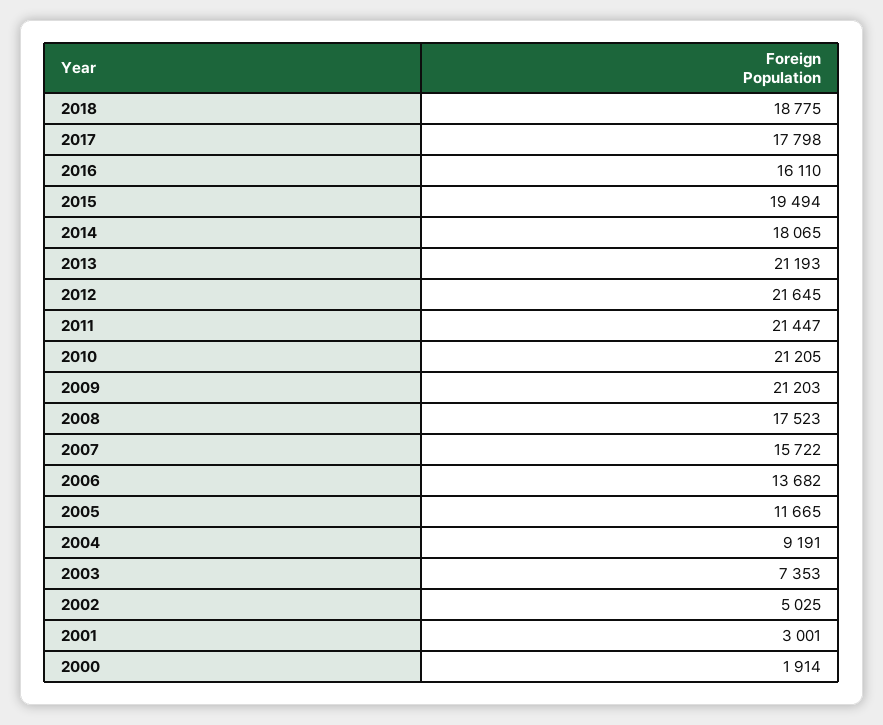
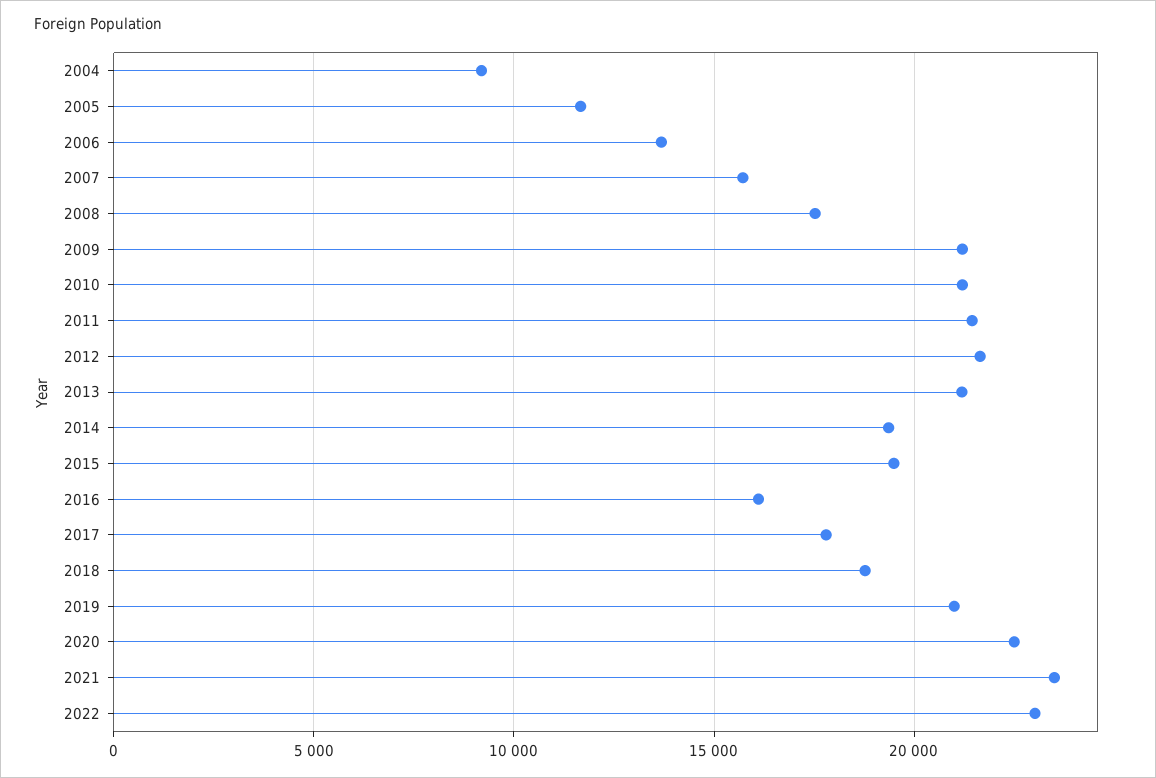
2014: 18065 -> 19500
2003: 7353 -> none
2002: 5025 -> none
2001: 3001 -> none
2000: 1914 -> none
2019: none -> 21000
2020: none -> 22500
2021: none -> 23500
2022: none -> 23000

